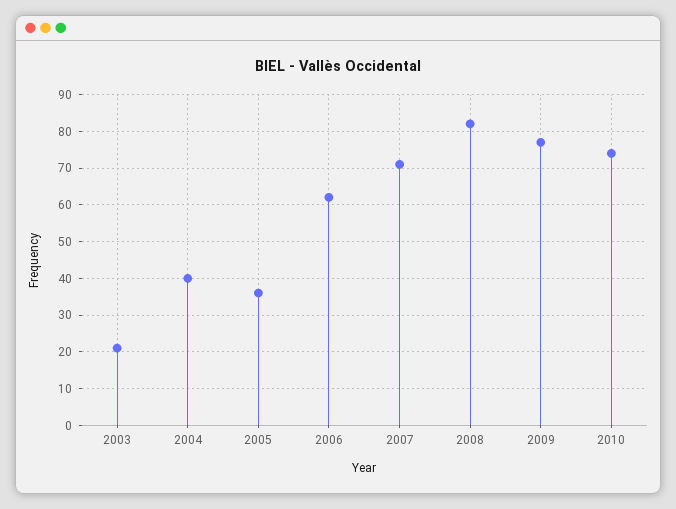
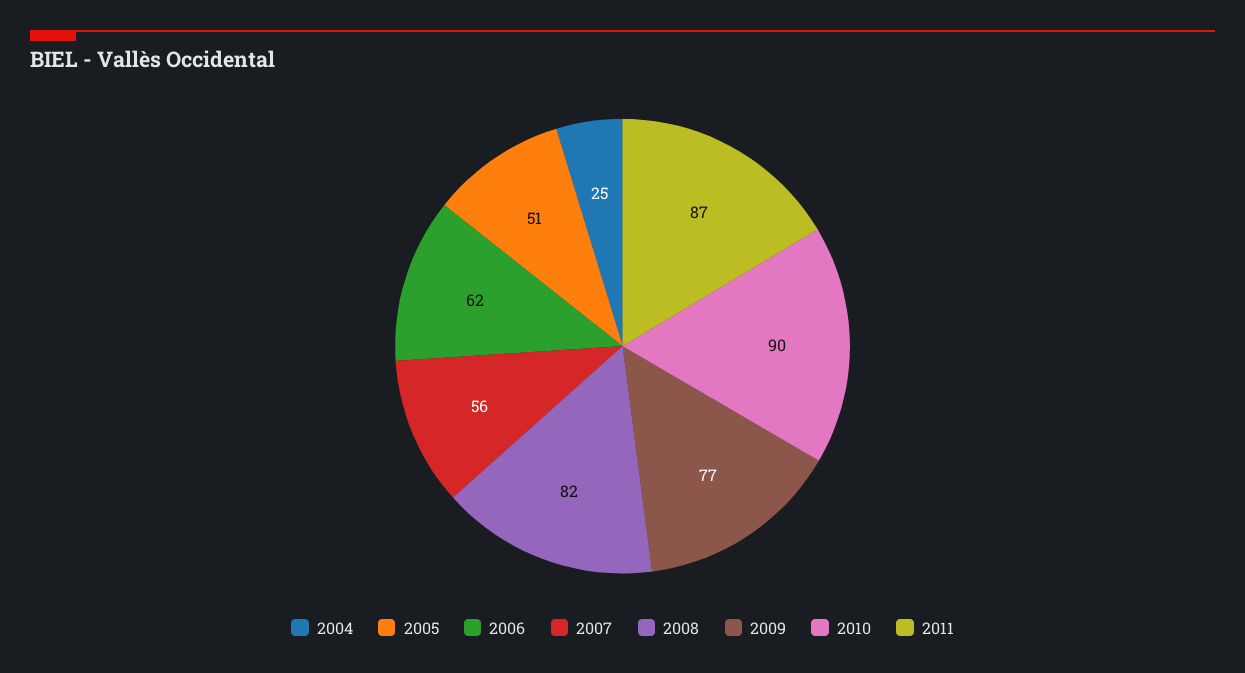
2003: 20 -> none
2004: 40 -> 25
2005: 35 -> 51
2007: 70 -> 56
2010: 75 -> 90
2011: none -> 87

